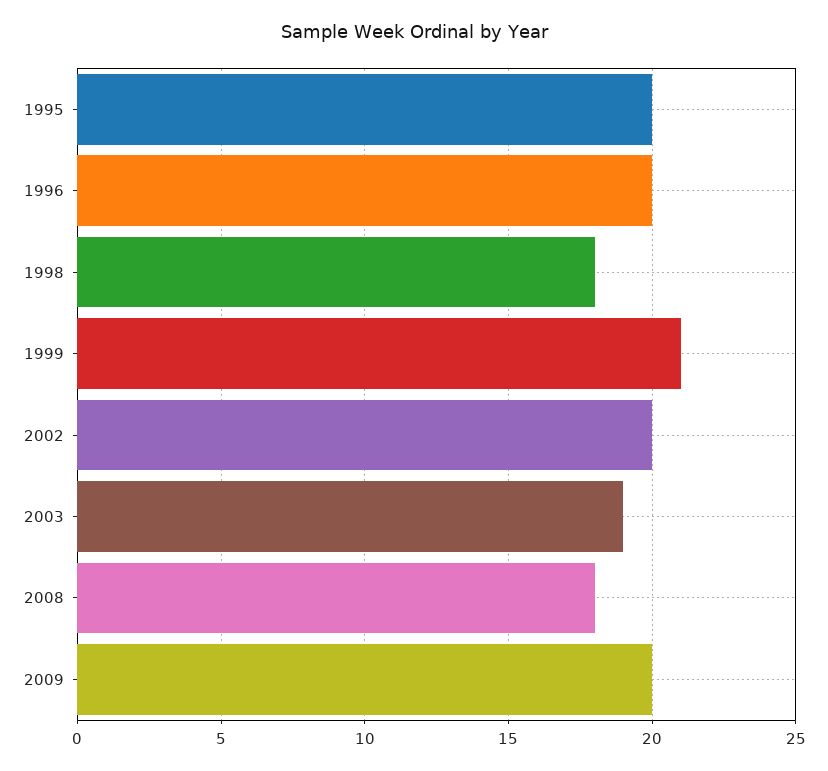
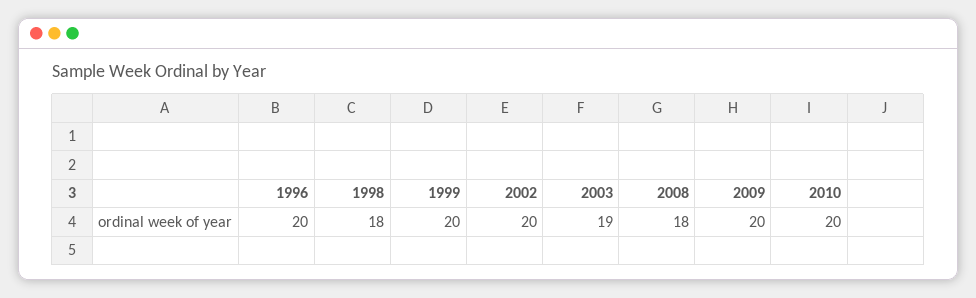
1995: 20 -> none
1999: 21 -> 20
2010: none -> 20

